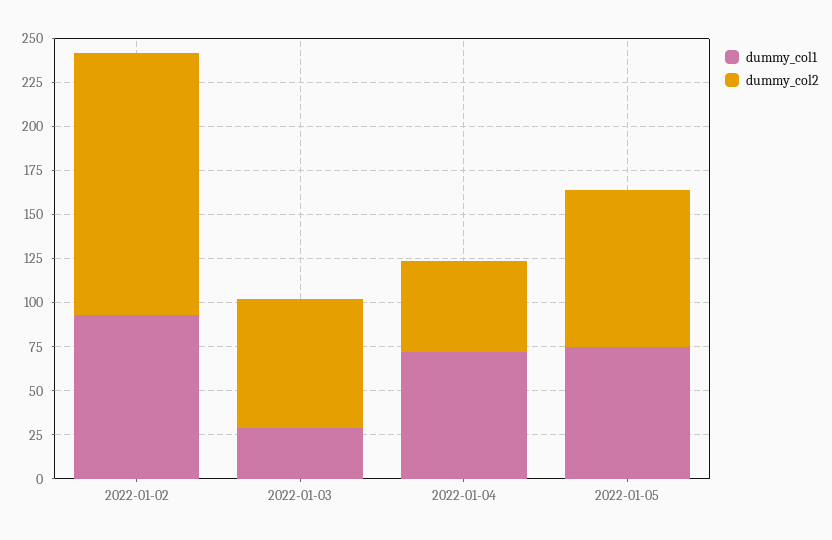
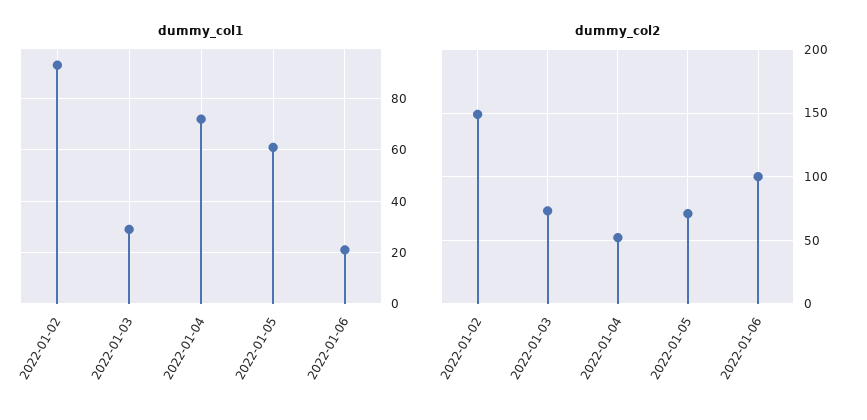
dummy_col1, 2022-01-05: 75 -> 60
dummy_col2, 2022-01-05: 90 -> 70
dummy_col1, 2022-01-06: none -> 20
dummy_col2, 2022-01-06: none -> 100

